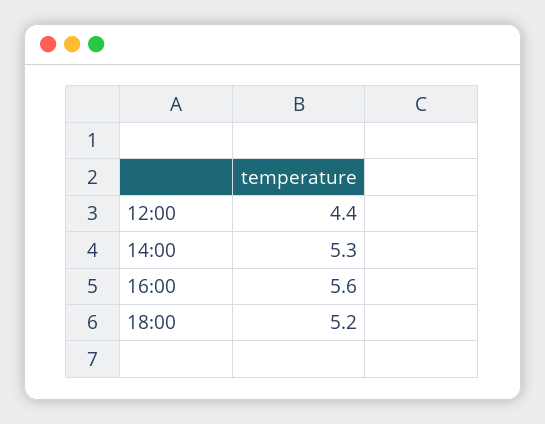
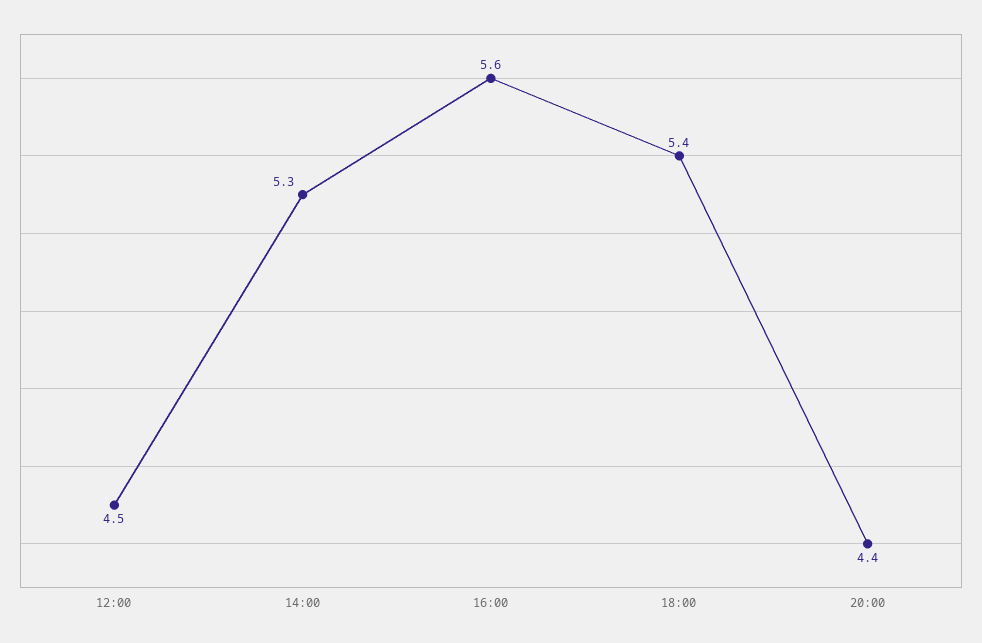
12:00: 4.4 -> 4.5
18:00: 5.2 -> 5.4
20:00: none -> 4.4

